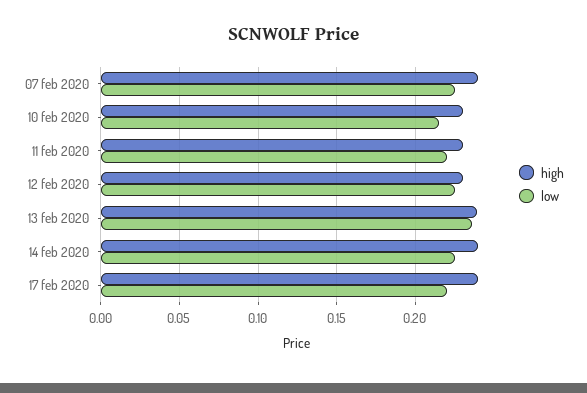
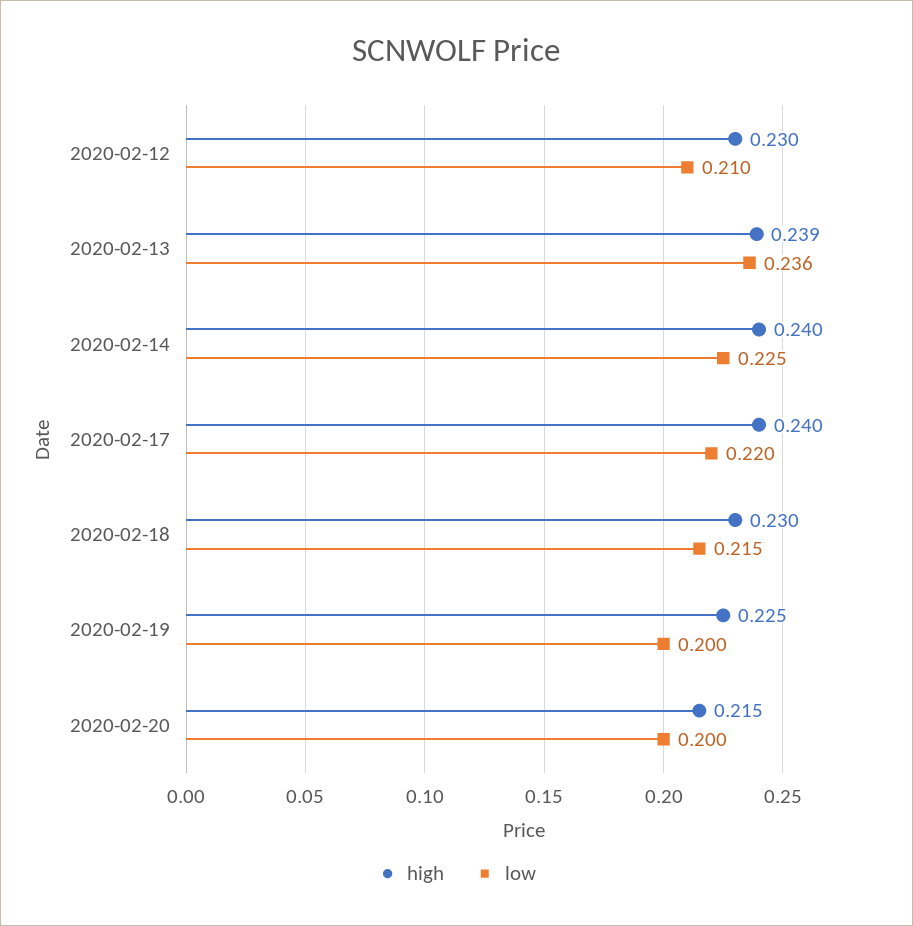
high, 07 feb 2020: 0.24 -> none
low, 07 feb 2020: 0.225 -> none
high, 10 feb 2020: 0.23 -> none
low, 10 feb 2020: 0.215 -> none
high, 11 feb 2020: 0.23 -> none
low, 11 feb 2020: 0.22 -> none
low, 12 feb 2020: 0.225 -> 0.21
high, 2020-02-18: none -> 0.23
low, 2020-02-18: none -> 0.215
high, 2020-02-19: none -> 0.225
low, 2020-02-19: none -> 0.2
high, 2020-02-20: none -> 0.215
low, 2020-02-20: none -> 0.2

